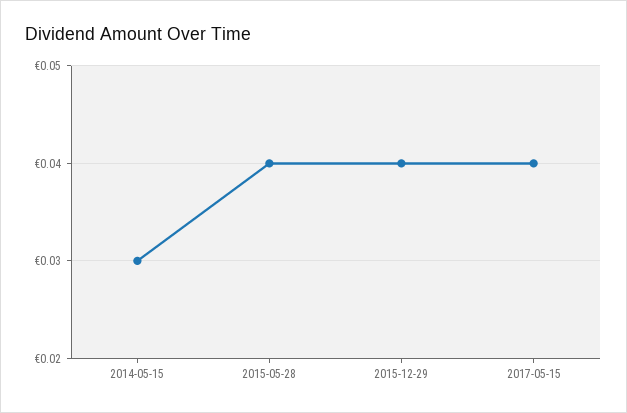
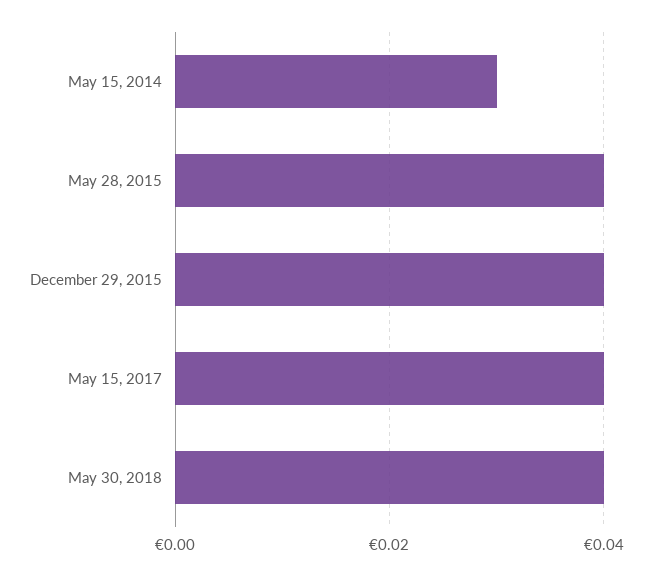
May 30, 2018: none -> 0.04

